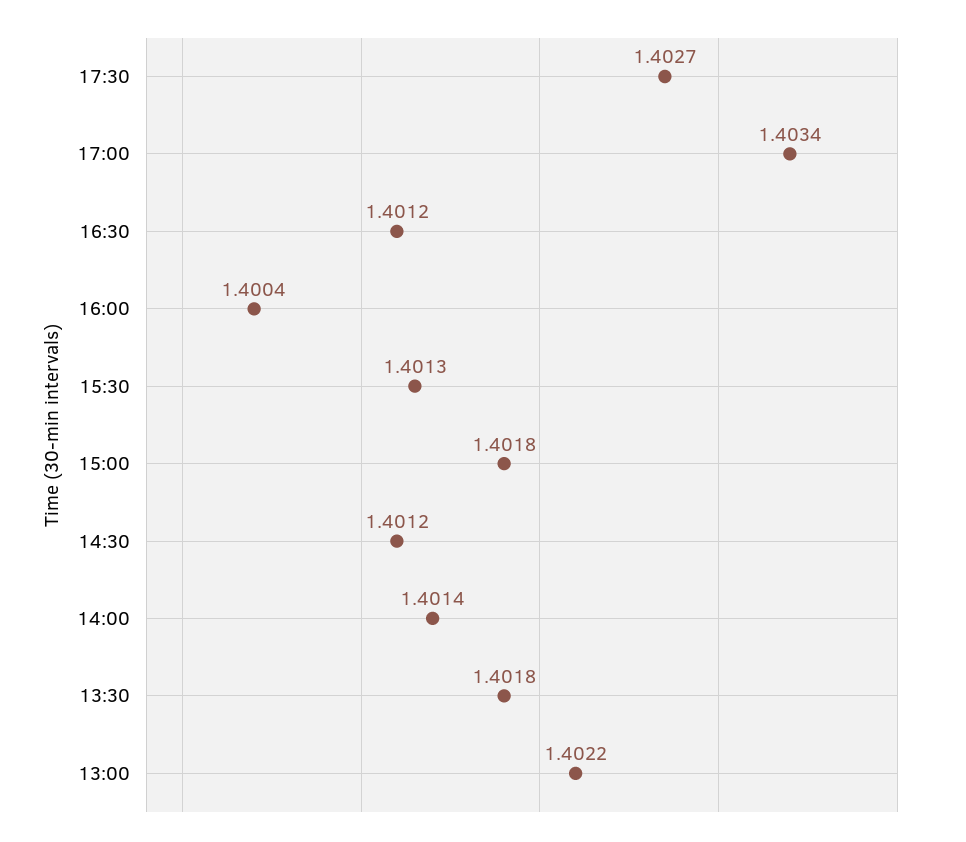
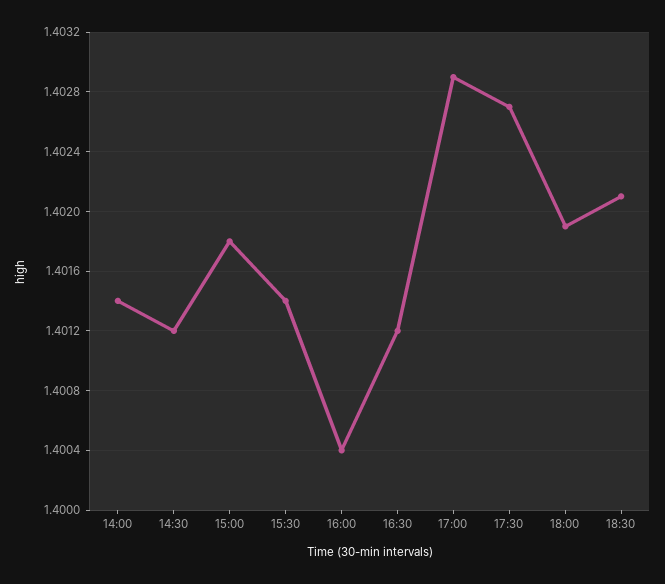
17:00: 1.4034 -> 1.4029
15:30: 1.4013 -> 1.4014
13:30: 1.4018 -> none
13:00: 1.4022 -> none
18:00: none -> 1.4019
18:30: none -> 1.4021

